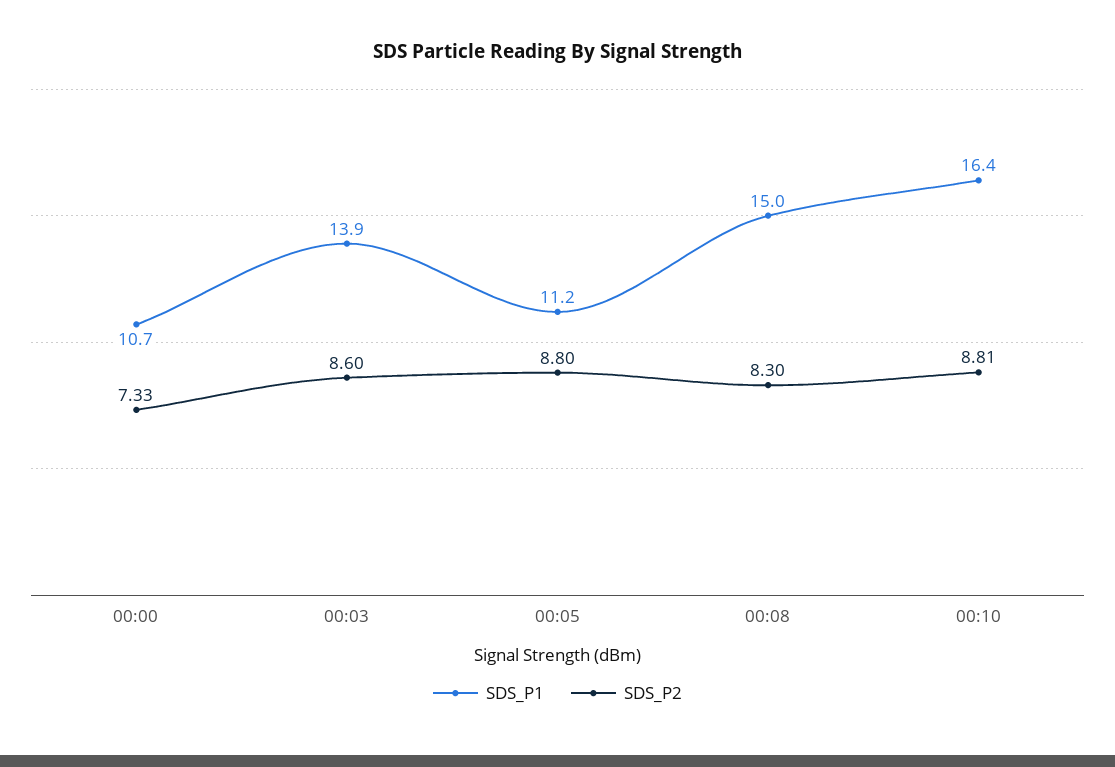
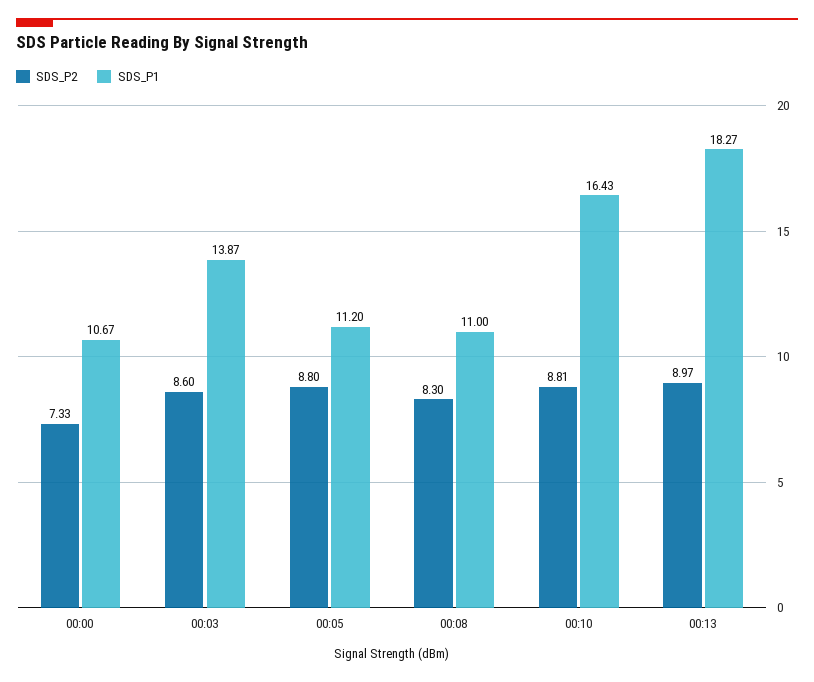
SDS_P1, 00:08: 15 -> 11
SDS_P2, 00:13: none -> 8.97
SDS_P1, 00:13: none -> 18.27

